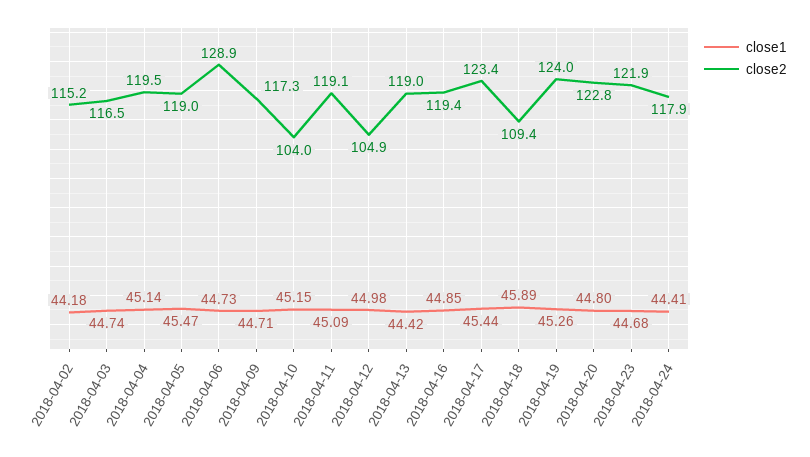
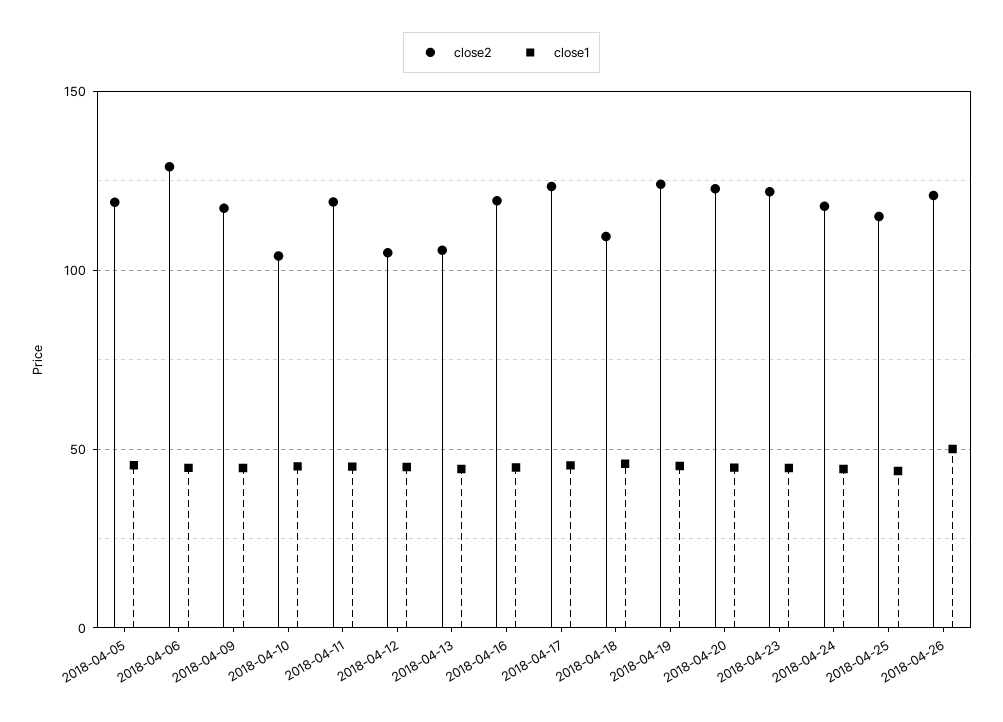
close1, 2018-04-02: 44.18 -> none
close2, 2018-04-02: 115.2 -> none
close1, 2018-04-03: 44.74 -> none
close2, 2018-04-03: 116.5 -> none
close1, 2018-04-04: 45.14 -> none
close2, 2018-04-04: 119.5 -> none
close2, 2018-04-13: 119 -> 105
close2, 2018-04-25: none -> 115
close1, 2018-04-25: none -> 45
close2, 2018-04-26: none -> 120
close1, 2018-04-26: none -> 50

